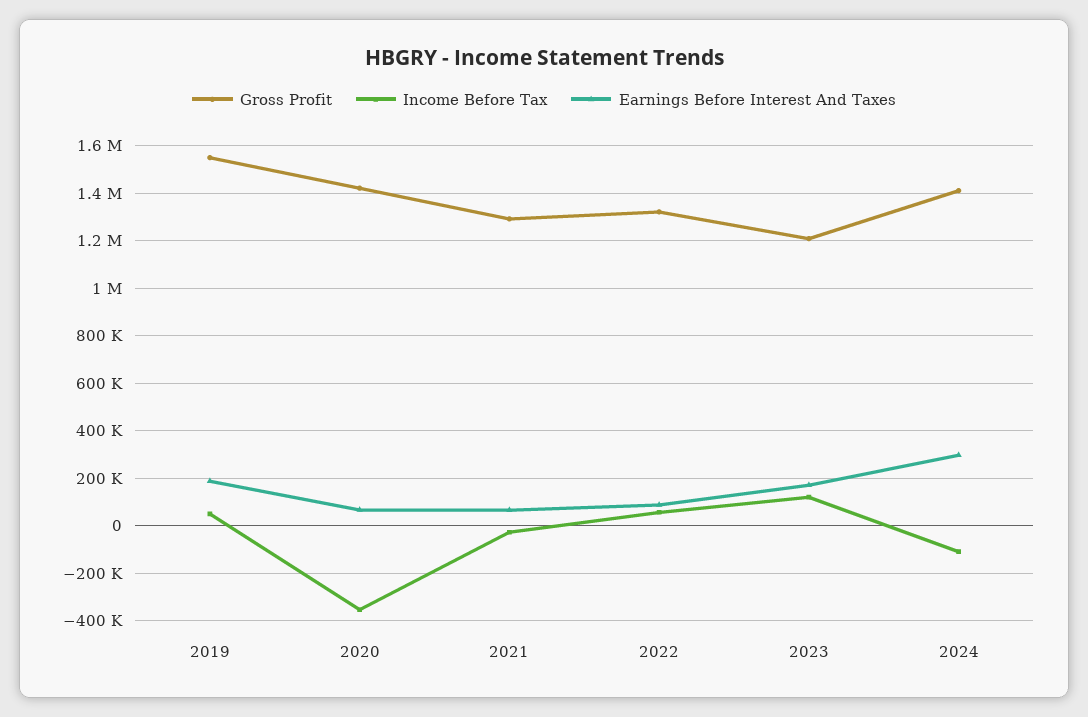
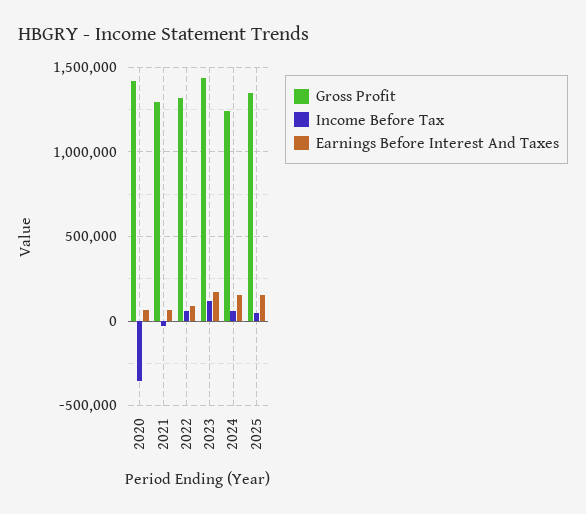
Gross Profit, 2019: 1550000 -> none
Income Before Tax, 2019: 50000 -> none
Earnings Before Interest And Taxes, 2019: 200000 -> none
Gross Profit, 2023: 1200000 -> 1450000
Gross Profit, 2024: 1400000 -> 1250000
Income Before Tax, 2024: -100000 -> 50000
Earnings Before Interest And Taxes, 2024: 300000 -> 150000
Gross Profit, 2025: none -> 1350000
Income Before Tax, 2025: none -> 50000
Earnings Before Interest And Taxes, 2025: none -> 150000

